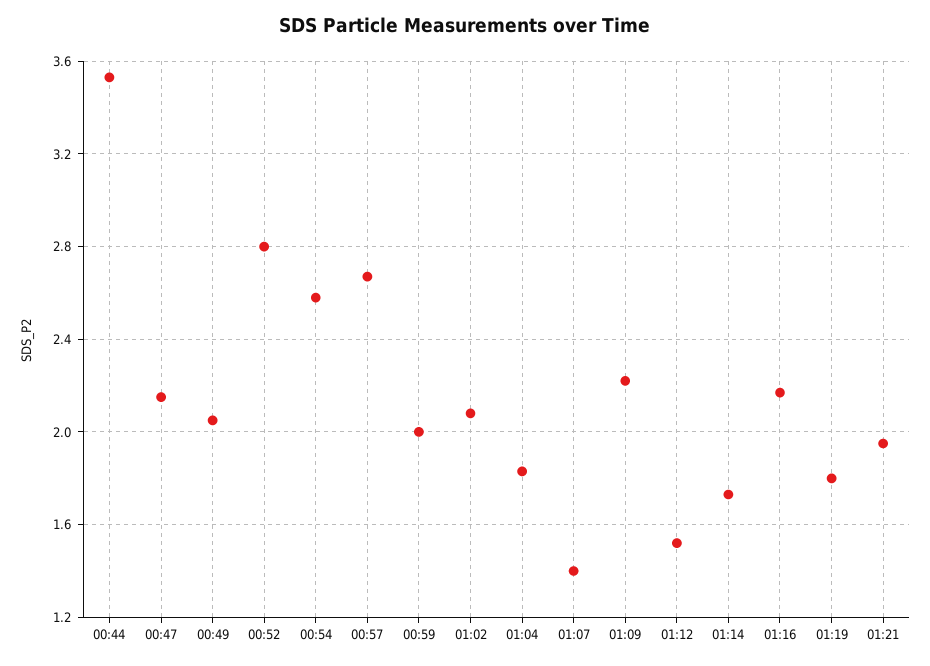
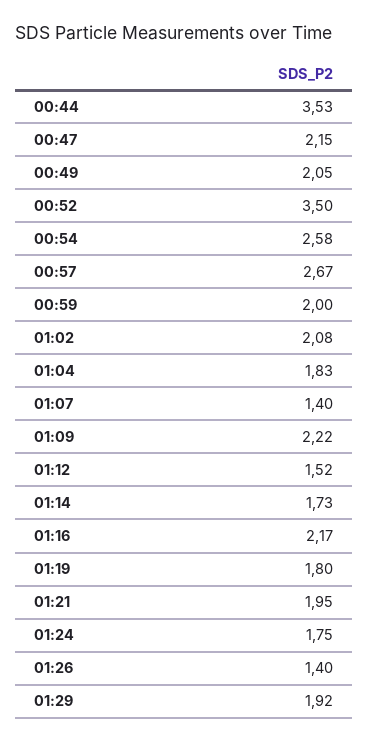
00:52: 2.8 -> 3.5
01:24: none -> 1.75
01:26: none -> 1.4
01:29: none -> 1.92

